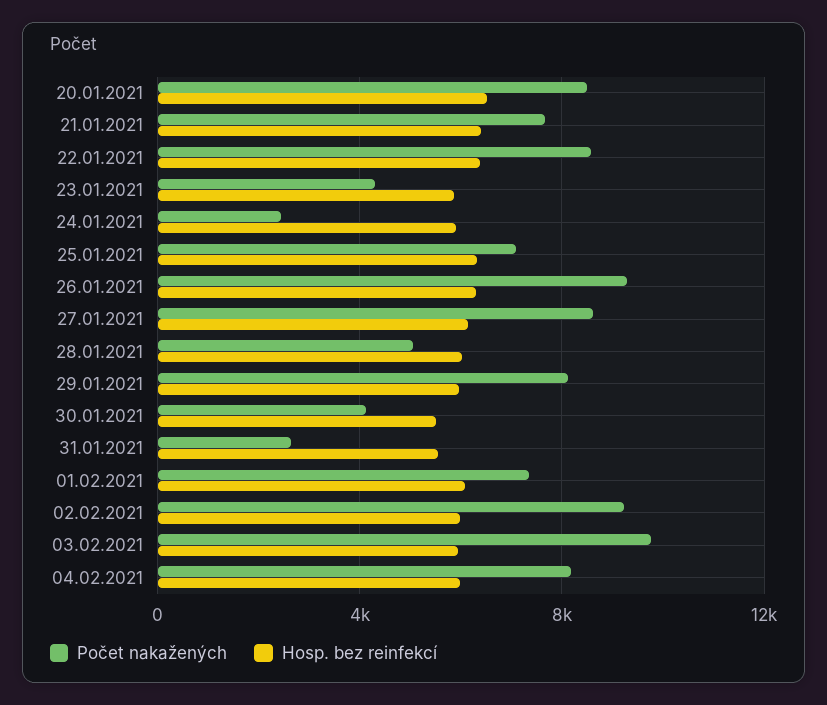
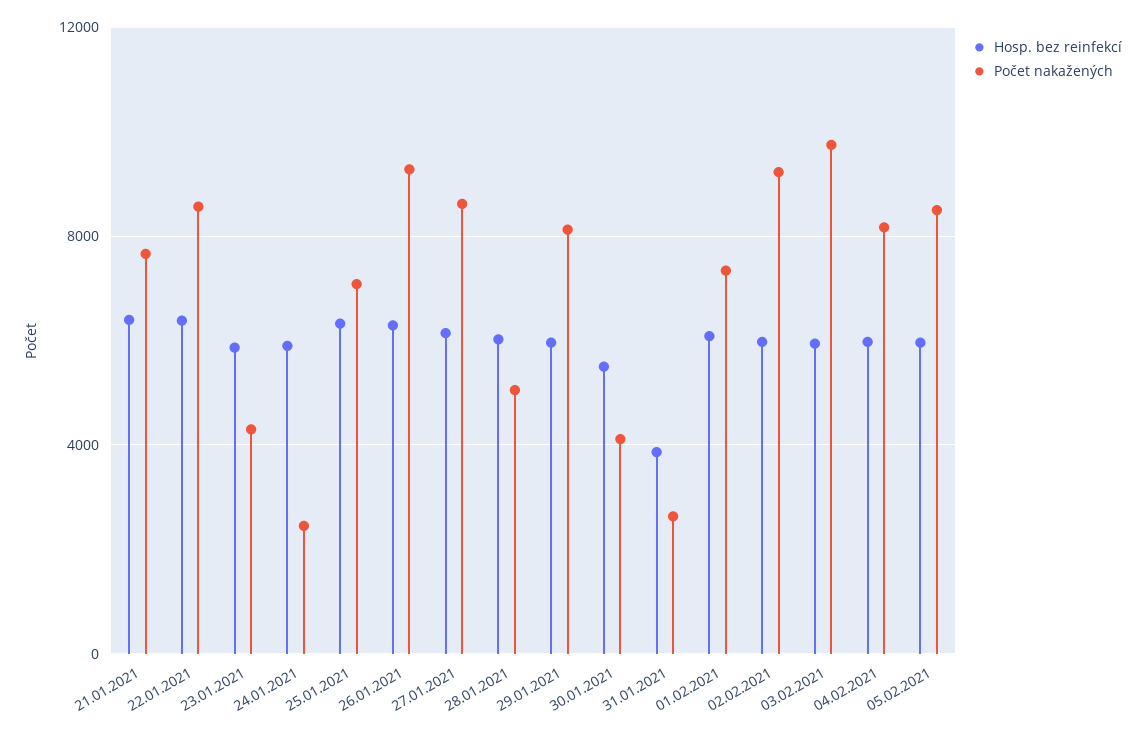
Počet nakažených, 20.01.2021: 8500 -> none
Hosp. bez reinfekcí, 20.01.2021: 6500 -> none
Hosp. bez reinfekcí, 31.01.2021: 5500 -> 4000
Hosp. bez reinfekcí, 05.02.2021: none -> 6000
Počet nakažených, 05.02.2021: none -> 8500

